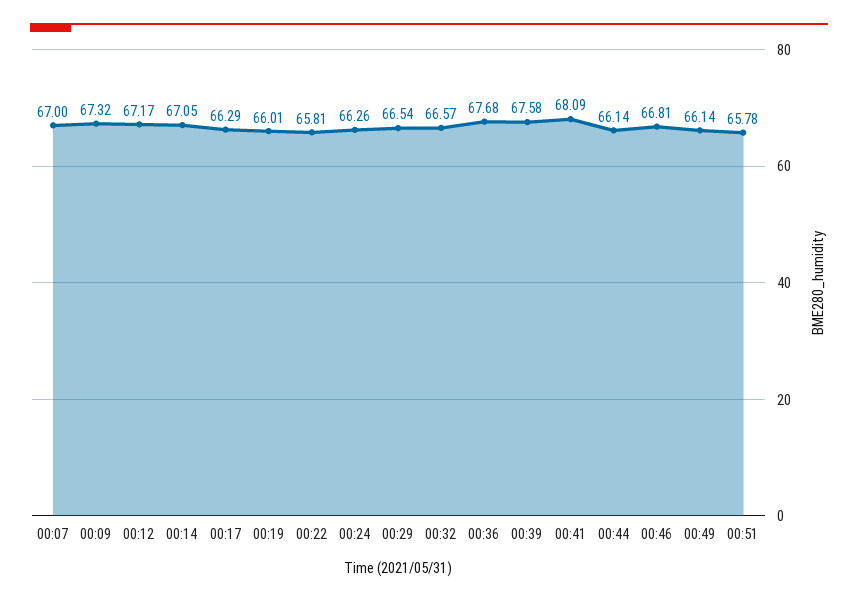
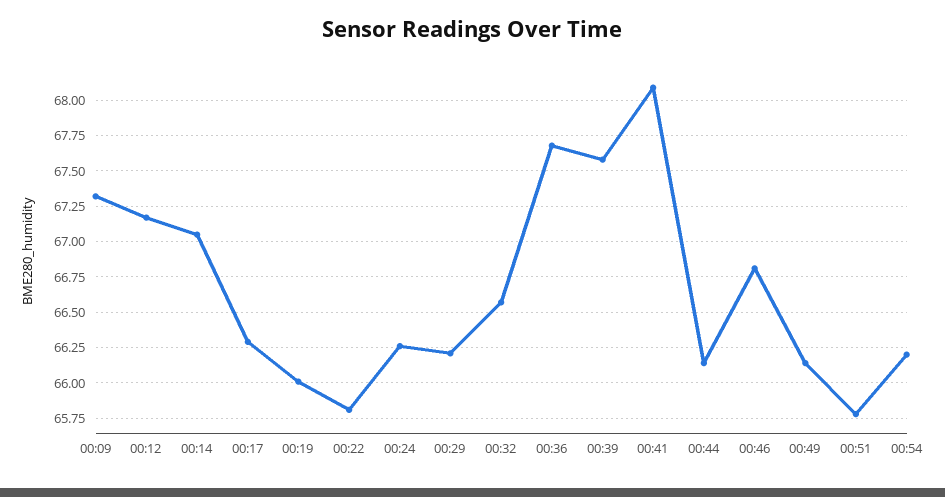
00:07: 67 -> none
00:29: 66.54 -> 66.2
00:54: none -> 66.2

